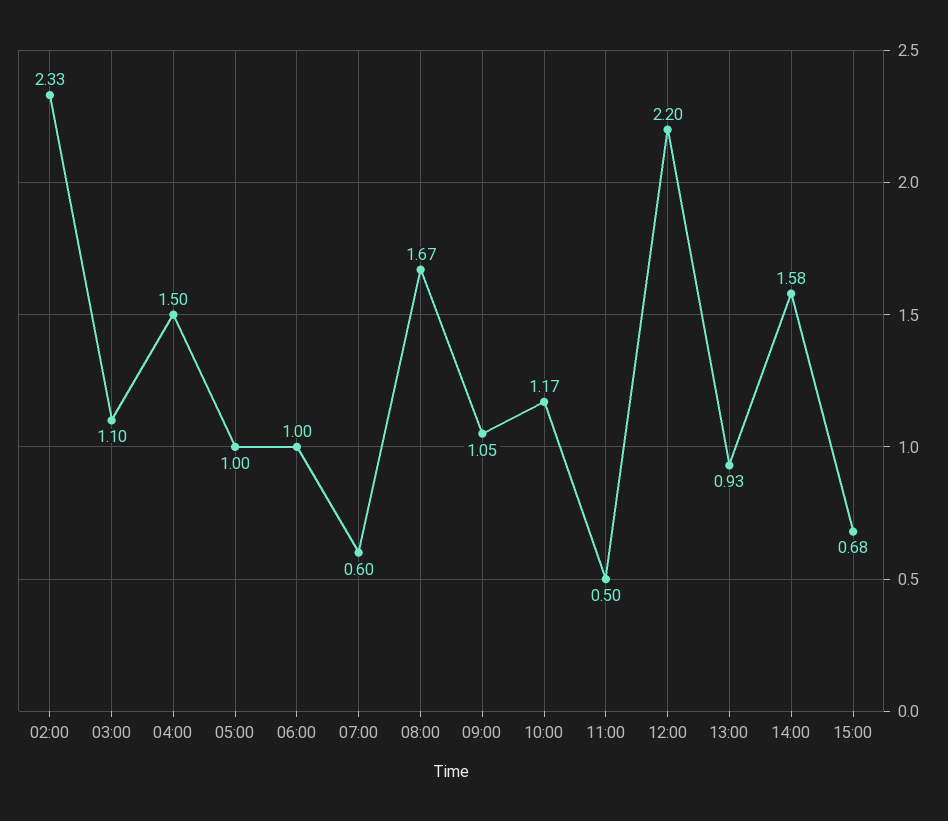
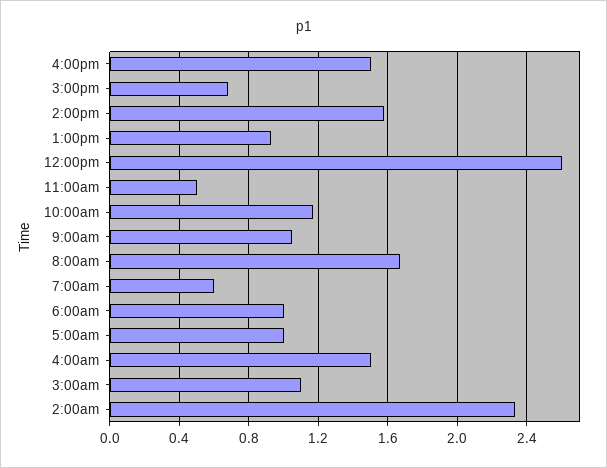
12:00: 2.2 -> 2.6
4:00pm: none -> 1.5

